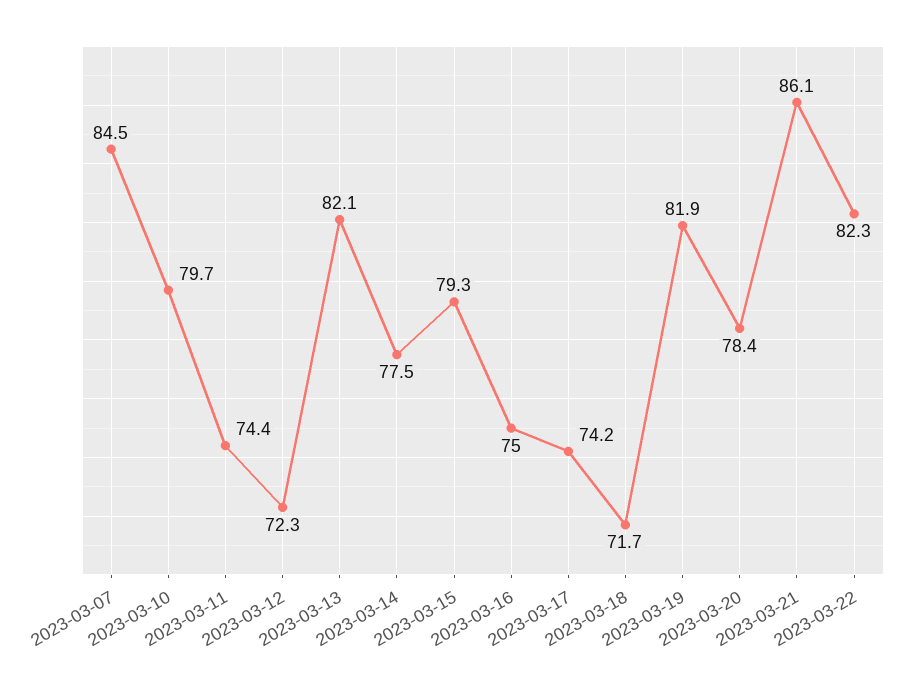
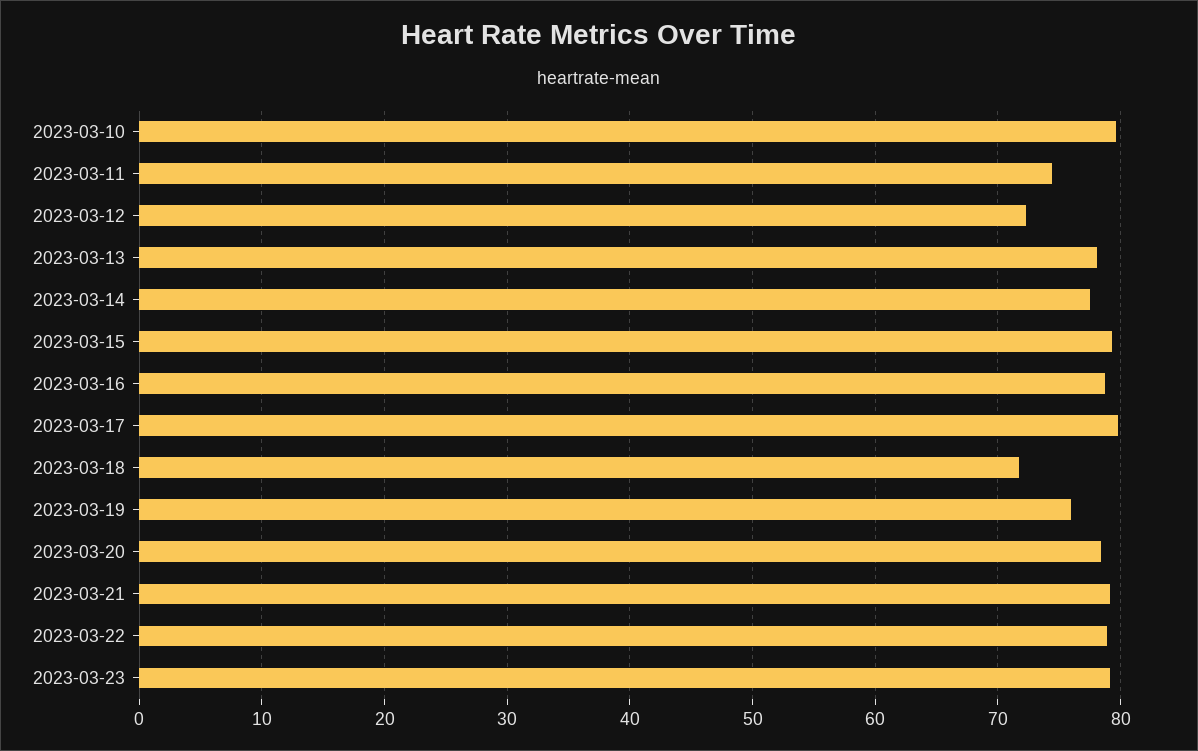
2023-03-07: 84.5 -> none
2023-03-13: 82.1 -> 78
2023-03-16: 75 -> 79
2023-03-17: 74.2 -> 80
2023-03-19: 81.9 -> 76
2023-03-21: 86.1 -> 79
2023-03-22: 82.3 -> 79
2023-03-23: none -> 79

